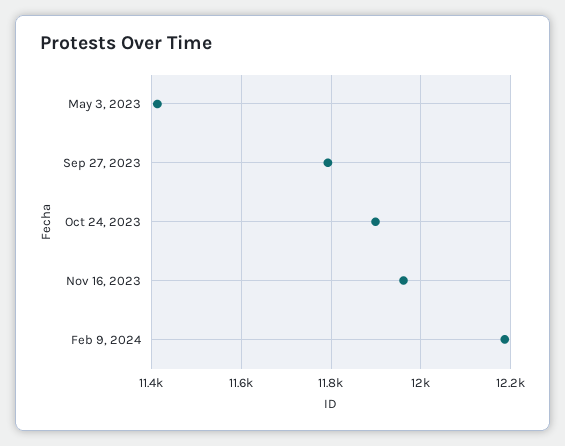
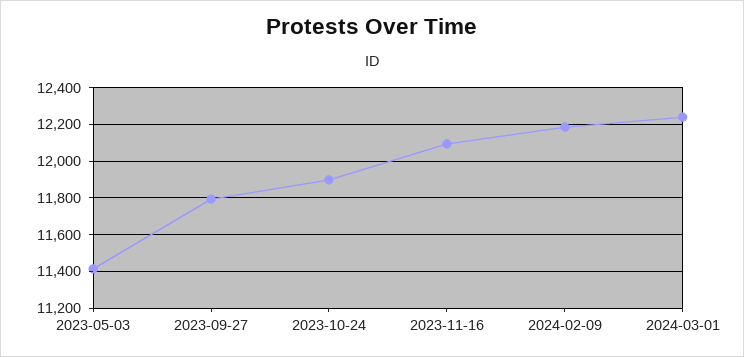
Nov 16, 2023: 11960 -> 12100
2024-03-01: none -> 12250

